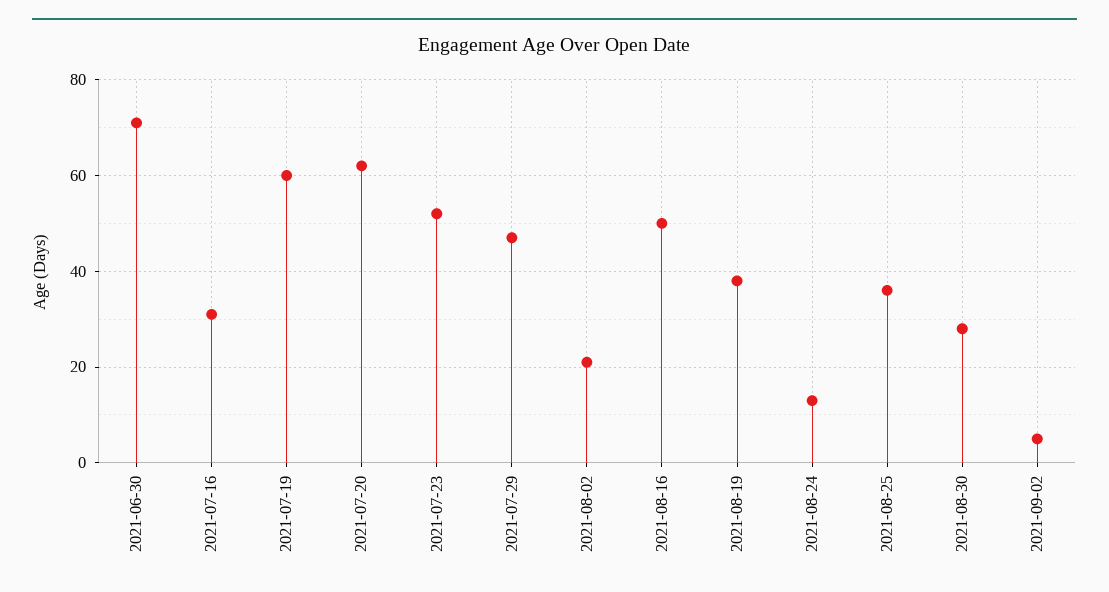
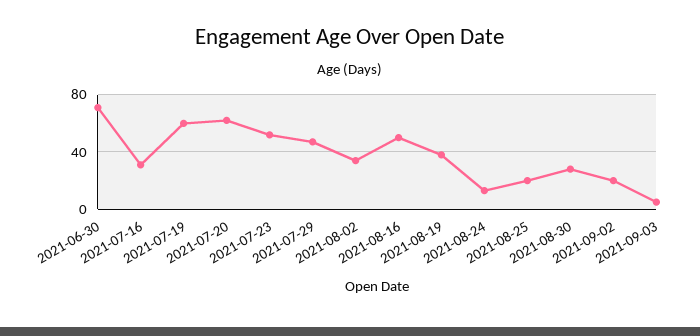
2021-08-02: 20 -> 35
2021-08-25: 35 -> 20
2021-09-02: 5 -> 20
2021-09-03: none -> 5

